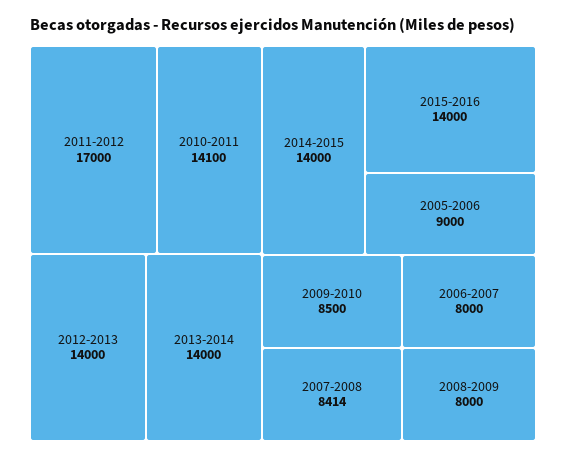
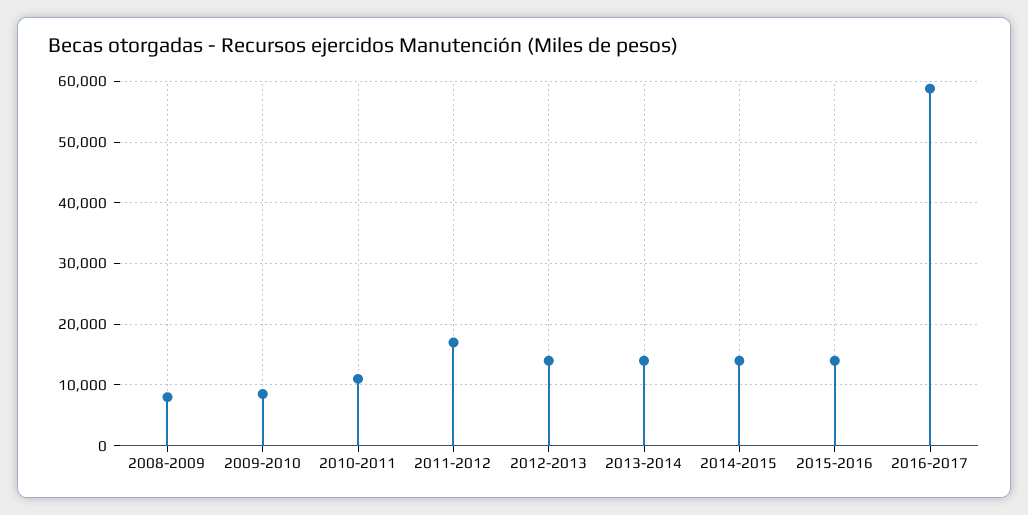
2010-2011: 14100 -> 11000
2005-2006: 9000 -> none
2007-2008: 8414 -> none
2006-2007: 8000 -> none
2016-2017: none -> 59000

